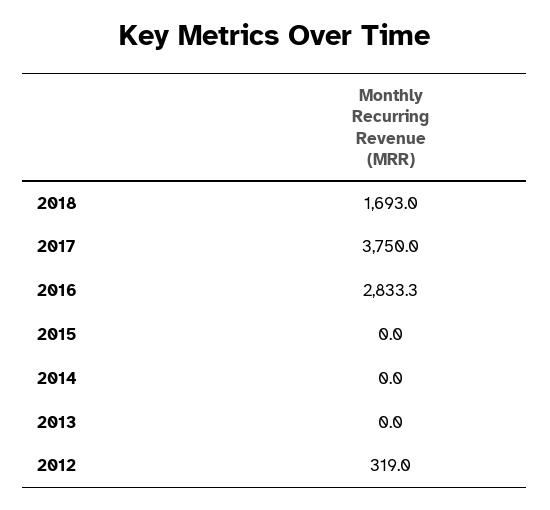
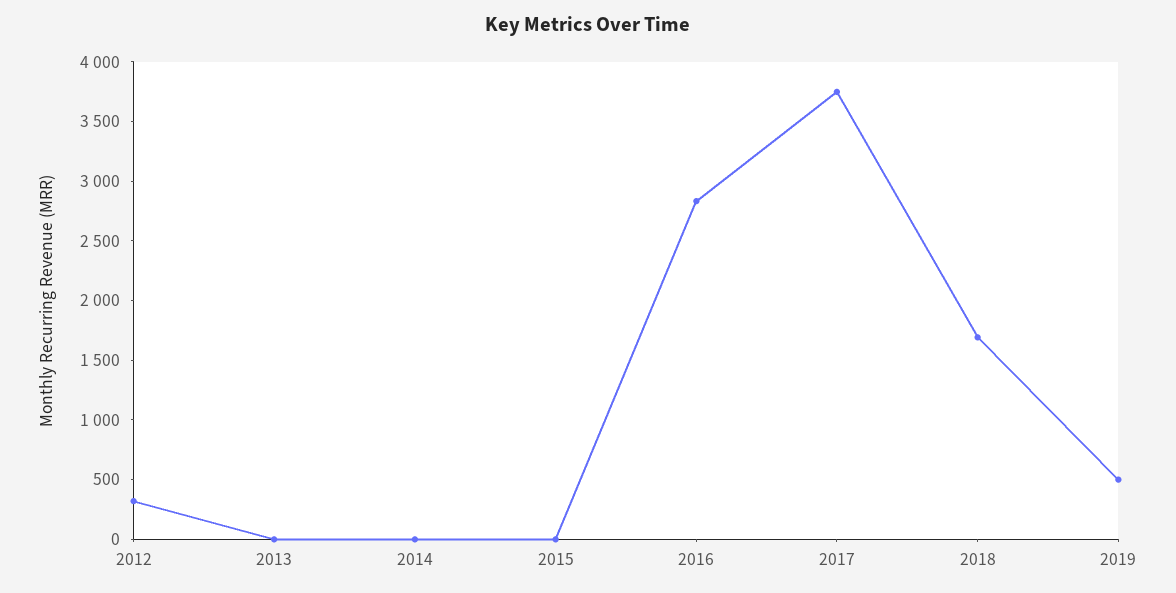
2019: none -> 500

